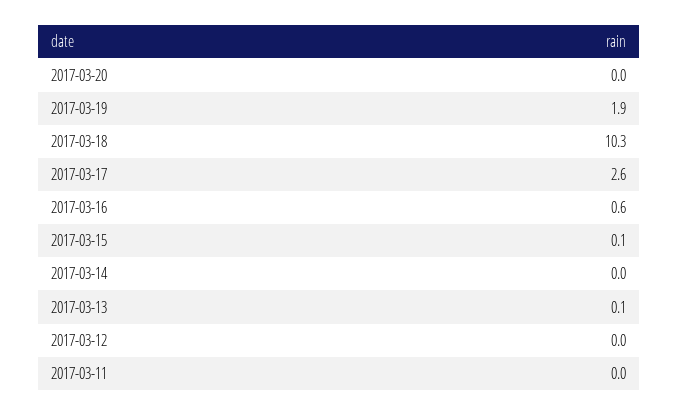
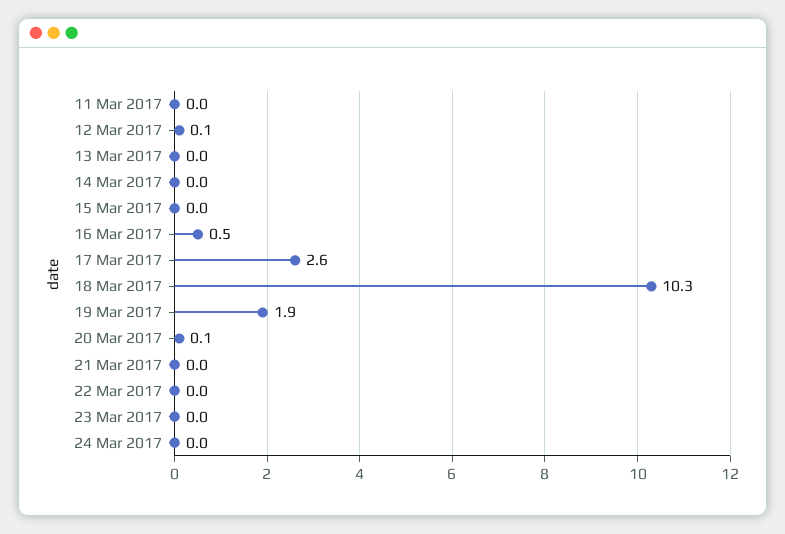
2017-03-20: 0 -> 0.1
2017-03-16: 0.6 -> 0.5
2017-03-15: 0.1 -> 0
2017-03-13: 0.1 -> 0
2017-03-12: 0 -> 0.1
21 Mar 2017: none -> 0
22 Mar 2017: none -> 0
23 Mar 2017: none -> 0
24 Mar 2017: none -> 0

